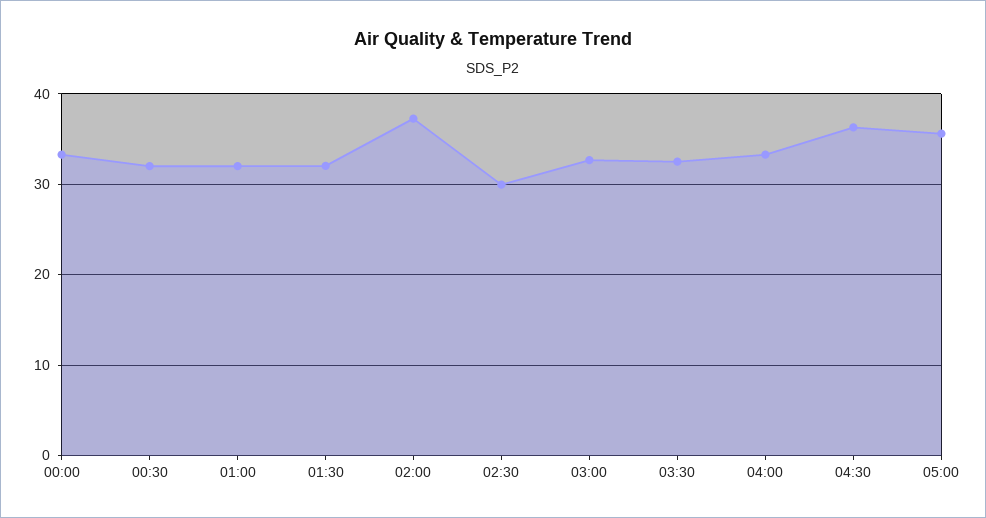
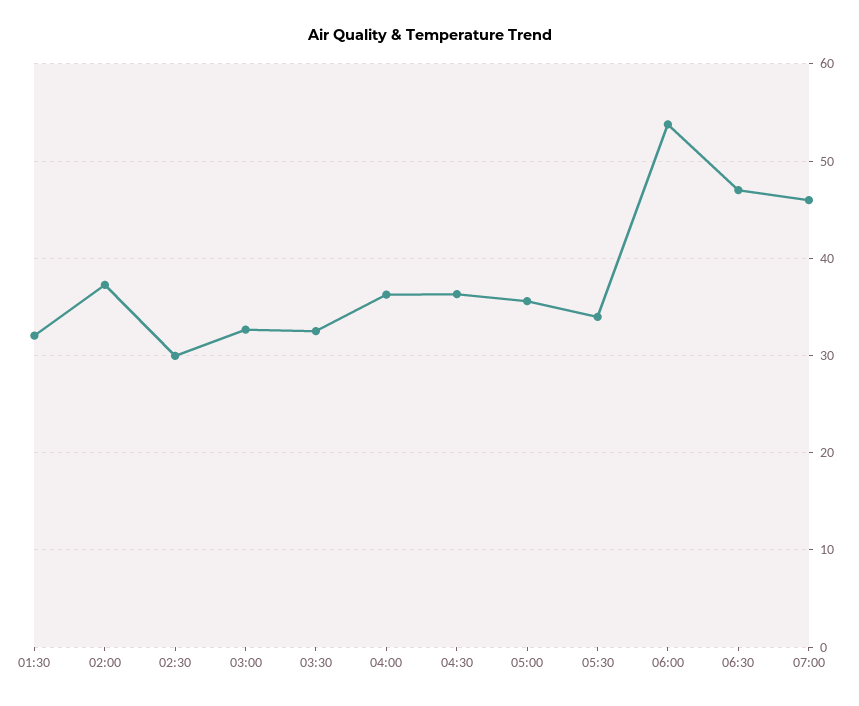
00:00: 33 -> none
00:30: 32 -> none
01:00: 32 -> none
04:00: 33 -> 36
05:30: none -> 34
06:00: none -> 54
06:30: none -> 47
07:00: none -> 46

